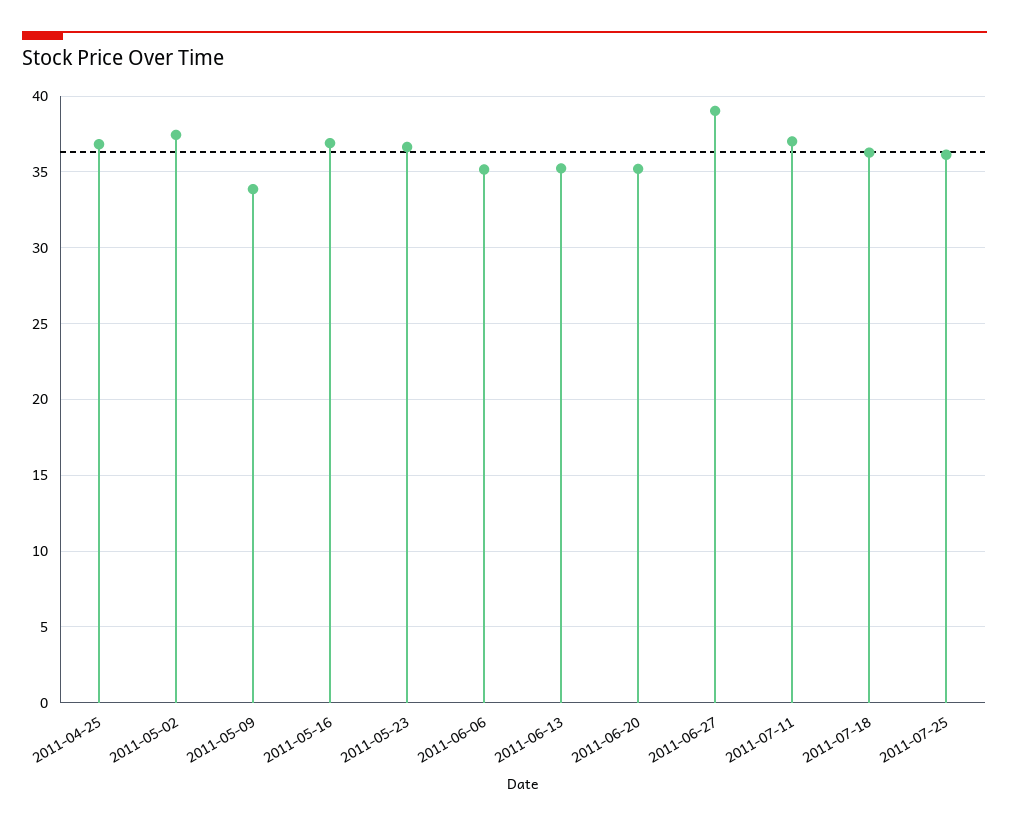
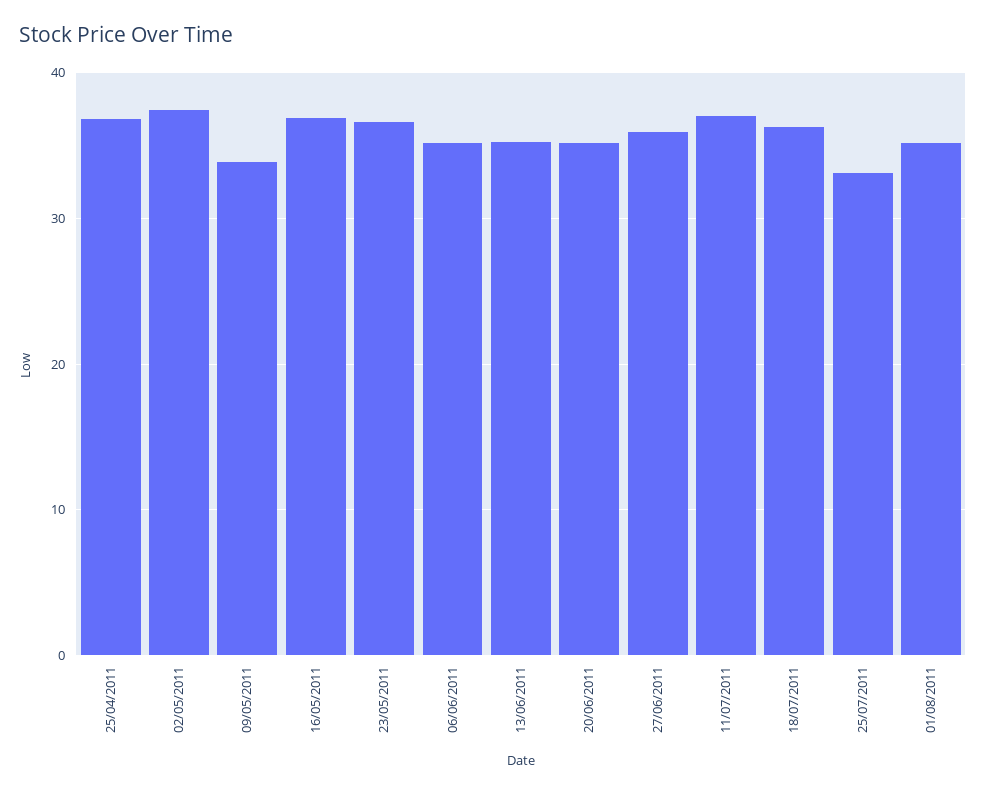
2011-06-27: 39 -> 36
2011-07-25: 36 -> 33
01/08/2011: none -> 35

